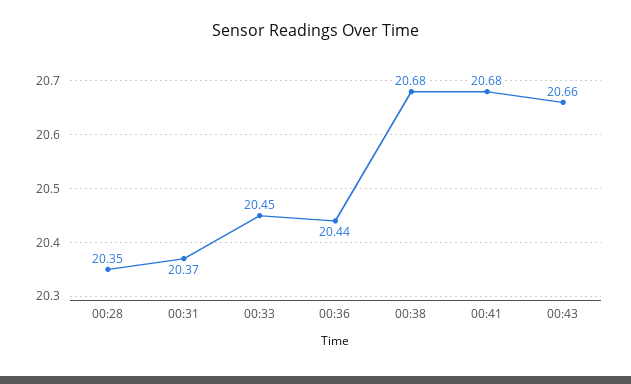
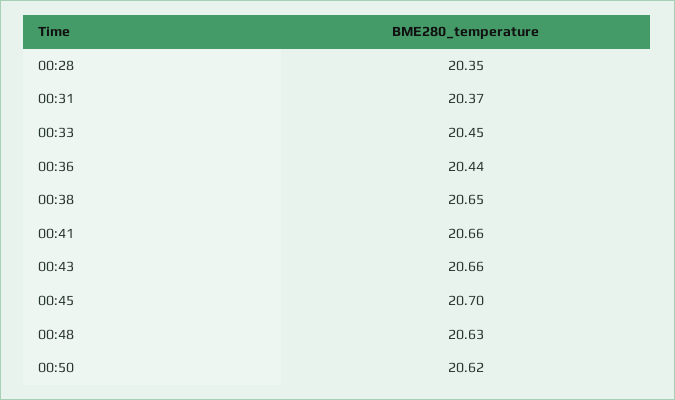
00:38: 20.68 -> 20.65
00:41: 20.68 -> 20.66
00:45: none -> 20.7
00:48: none -> 20.63
00:50: none -> 20.62

